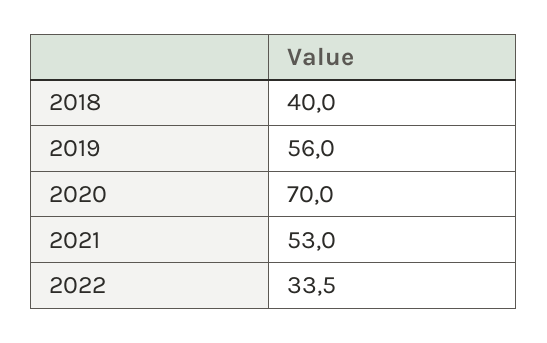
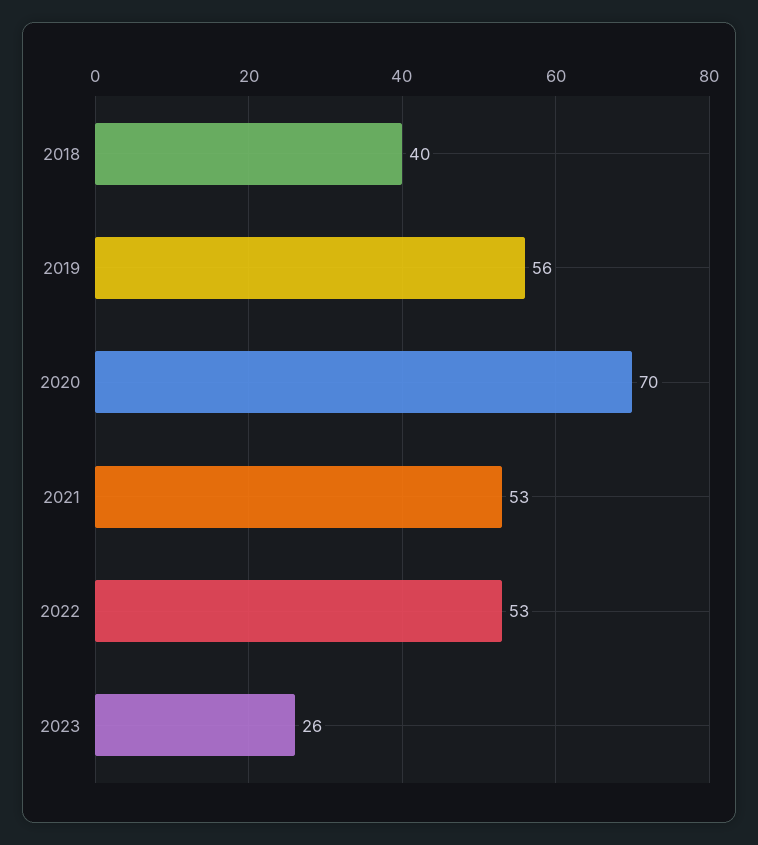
2022: 33.5 -> 53
2023: none -> 26

